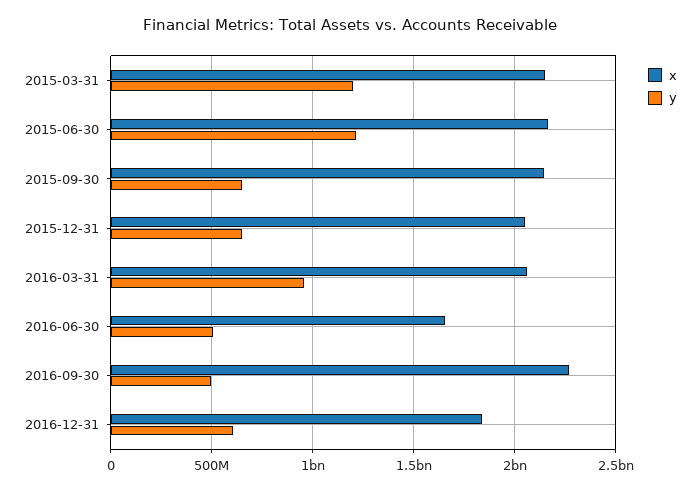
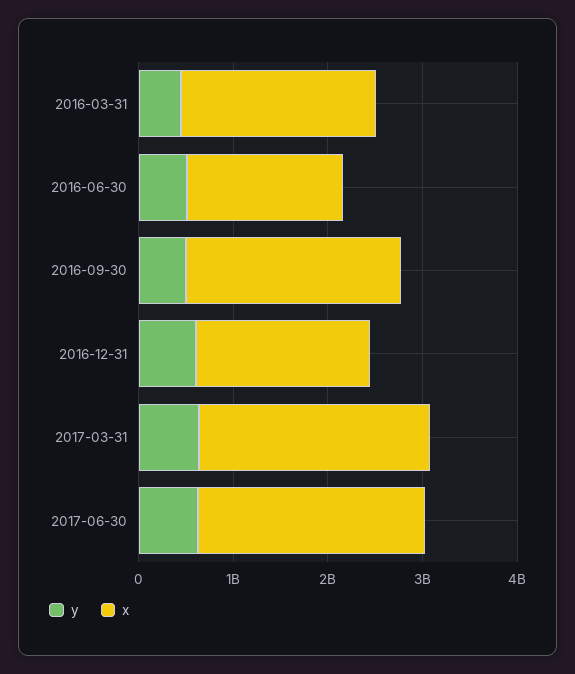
x, 2015-03-31: 2150000000 -> none
y, 2015-03-31: 1200000000 -> none
x, 2015-06-30: 2150000000 -> none
y, 2015-06-30: 1200000000 -> none
x, 2015-09-30: 2150000000 -> none
y, 2015-09-30: 650000000 -> none
x, 2015-12-31: 2050000000 -> none
y, 2015-12-31: 650000000 -> none
y, 2016-03-31: 950000000 -> 400000000
y, 2017-03-31: none -> 600000000
x, 2017-03-31: none -> 2400000000
y, 2017-06-30: none -> 600000000
x, 2017-06-30: none -> 2400000000

